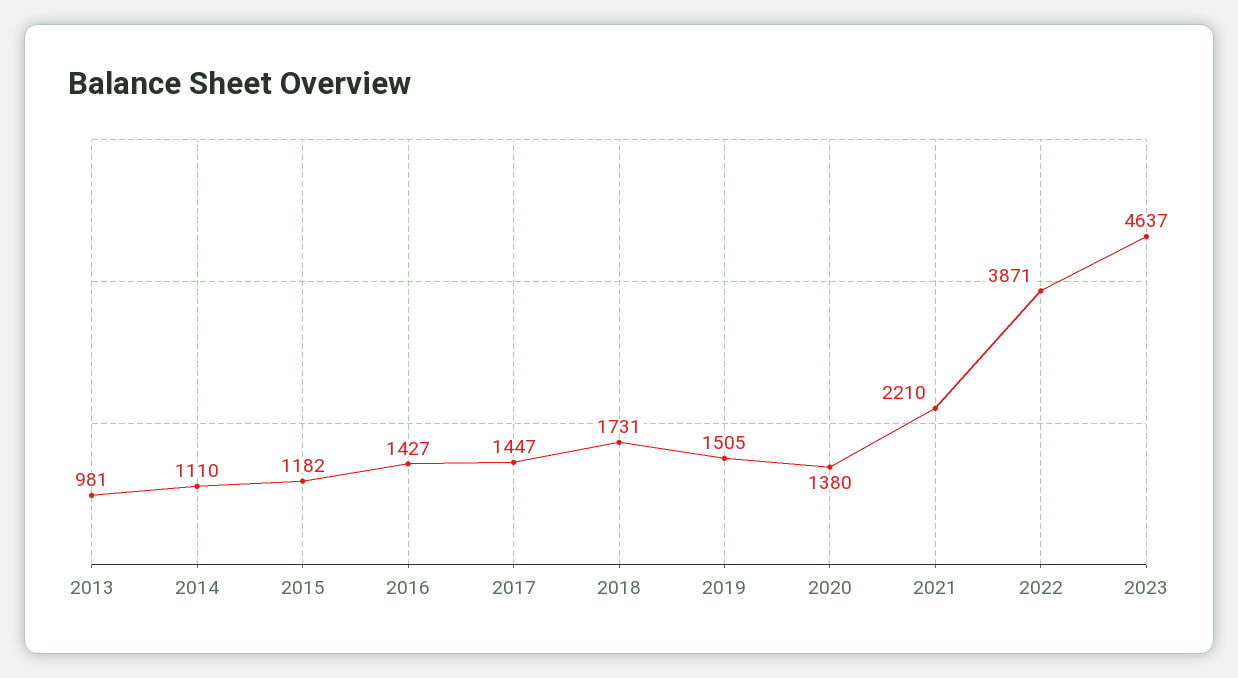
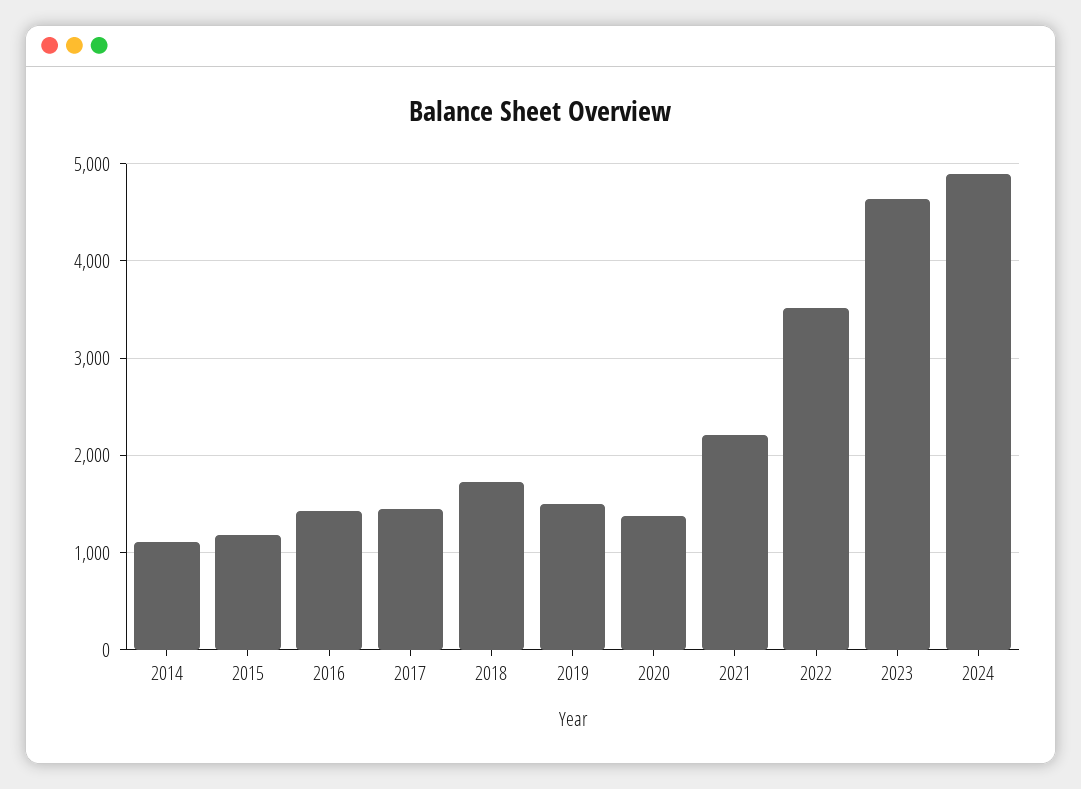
2013: 981 -> none
2022: 3871 -> 3500
2024: none -> 4900

